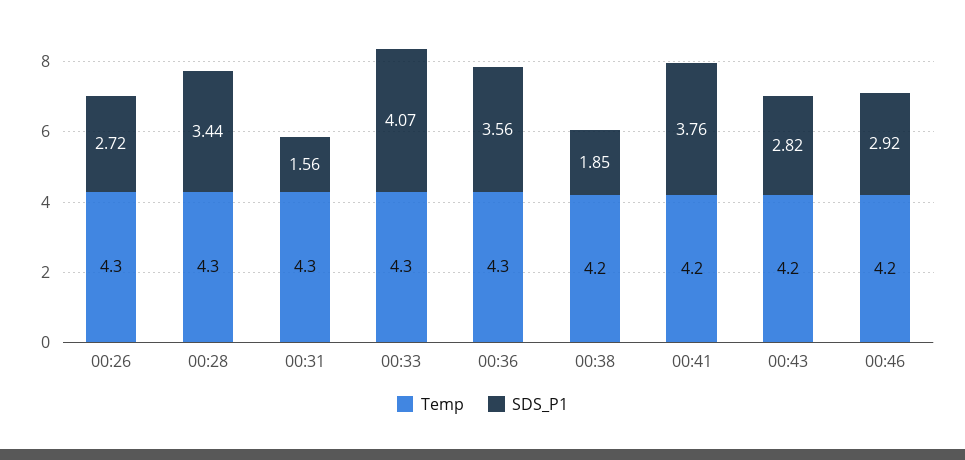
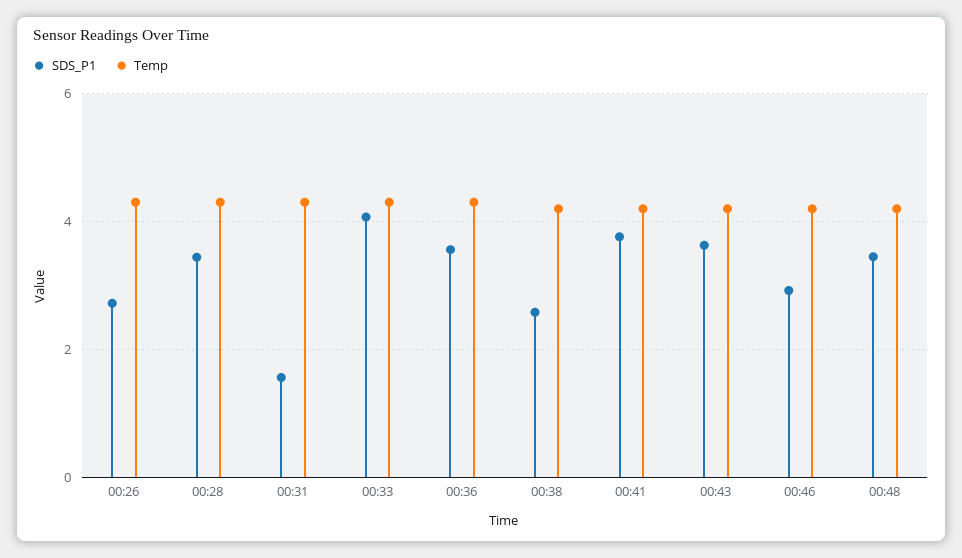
SDS_P1, 00:38: 1.85 -> 2.6
SDS_P1, 00:43: 2.82 -> 3.6
SDS_P1, 00:48: none -> 3.4
Temp, 00:48: none -> 4.2

